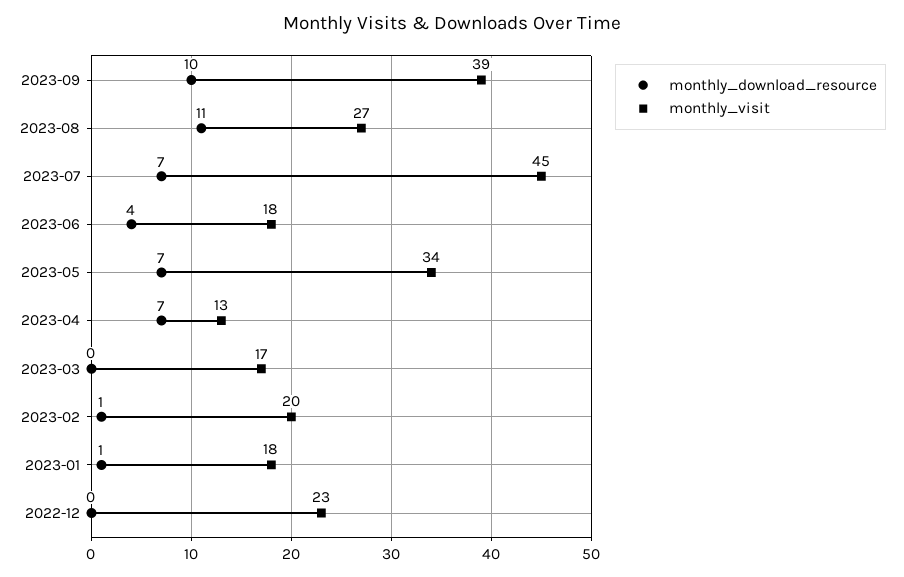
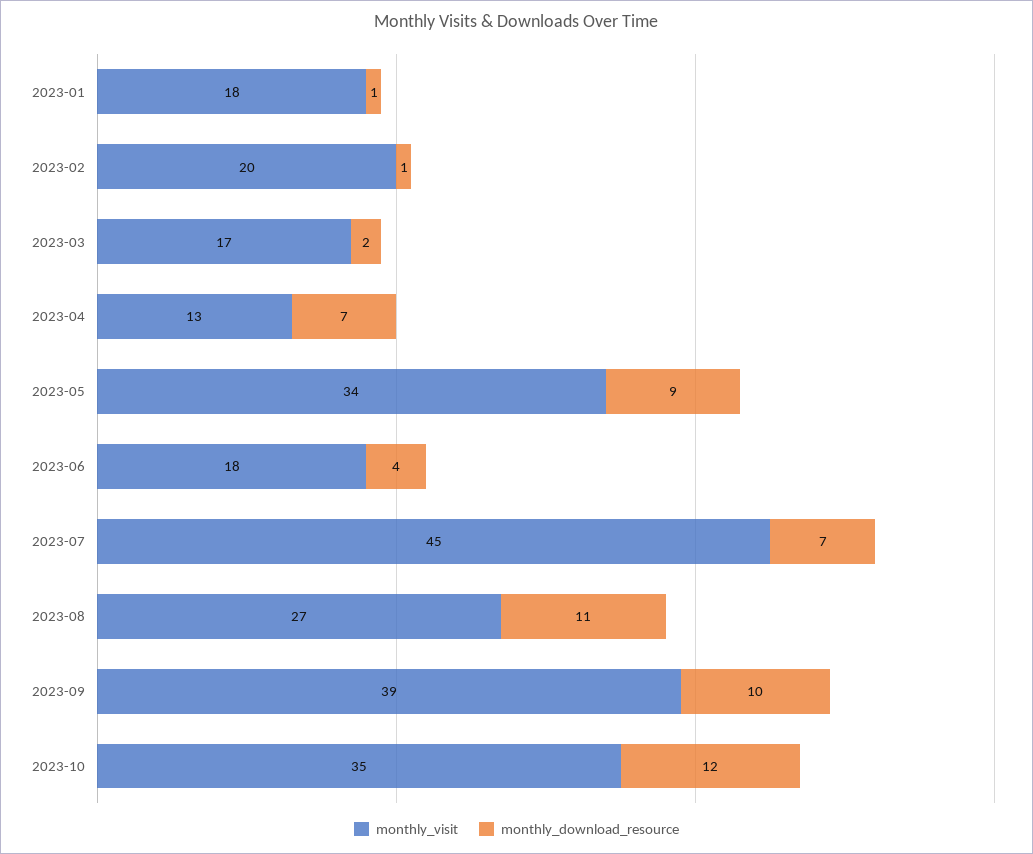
monthly_download_resource, 2023-05: 7 -> 9
monthly_download_resource, 2023-03: 0 -> 2
monthly_download_resource, 2022-12: 0 -> none
monthly_visit, 2022-12: 23 -> none
monthly_visit, 2023-10: none -> 35
monthly_download_resource, 2023-10: none -> 12

